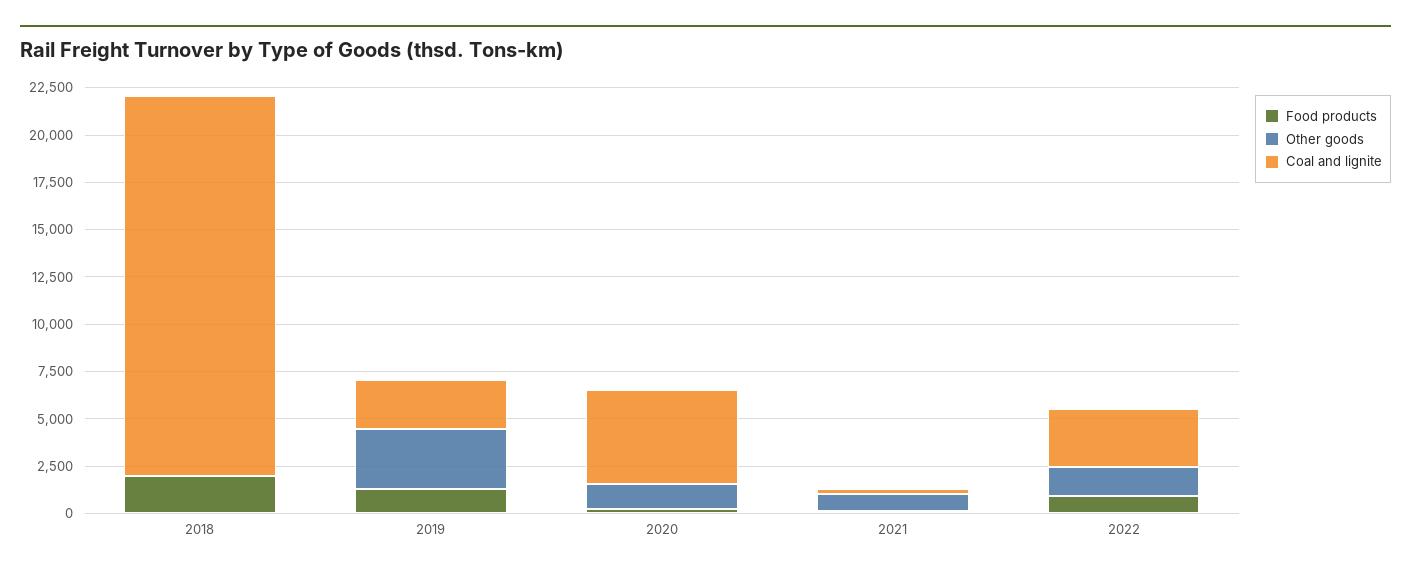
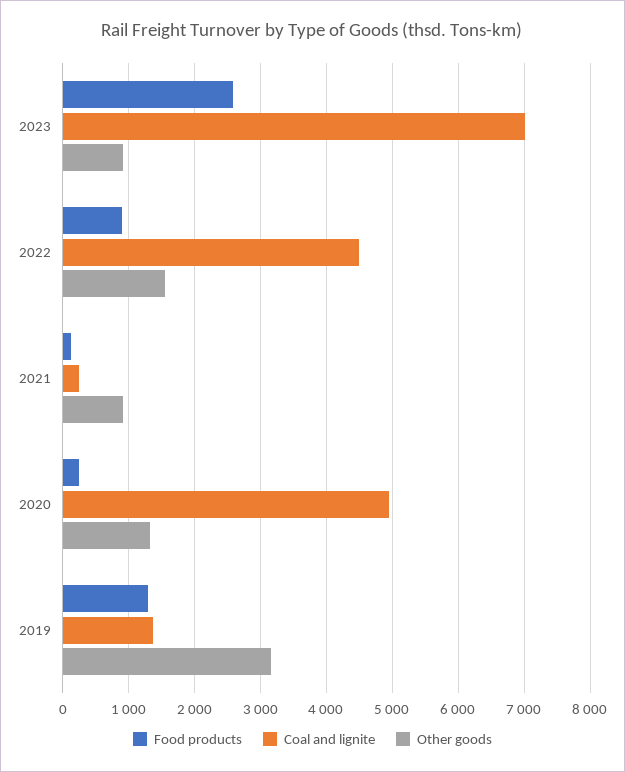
Food products, 2018: 2000 -> none
Other goods, 2018: 0 -> none
Coal and lignite, 2018: 20000 -> none
Coal and lignite, 2019: 2500 -> 1400
Coal and lignite, 2022: 3000 -> 4500
Food products, 2023: none -> 2600
Coal and lignite, 2023: none -> 7000
Other goods, 2023: none -> 900

